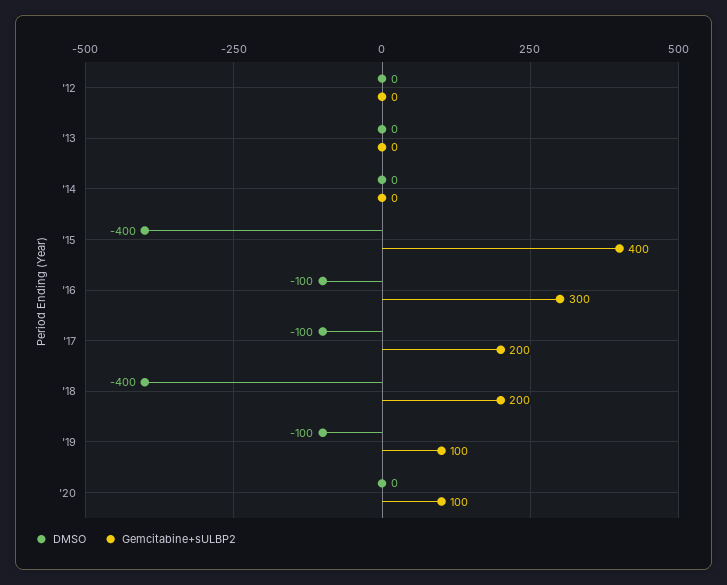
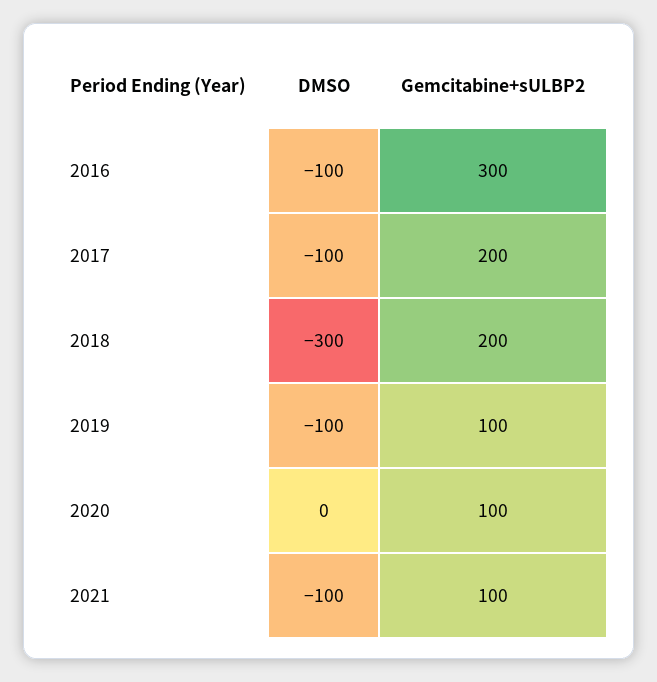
DMSO, '12: 0 -> none
Gemcitabine+sULBP2, '12: 0 -> none
DMSO, '13: 0 -> none
Gemcitabine+sULBP2, '13: 0 -> none
DMSO, '14: 0 -> none
Gemcitabine+sULBP2, '14: 0 -> none
DMSO, '15: -400 -> none
Gemcitabine+sULBP2, '15: 400 -> none
DMSO, '18: -400 -> -300
DMSO, 2021: none -> -100
Gemcitabine+sULBP2, 2021: none -> 100

